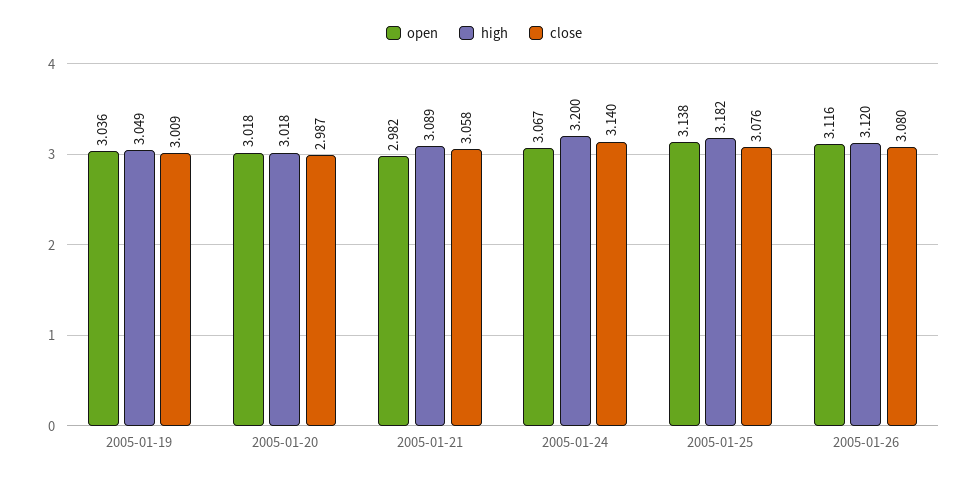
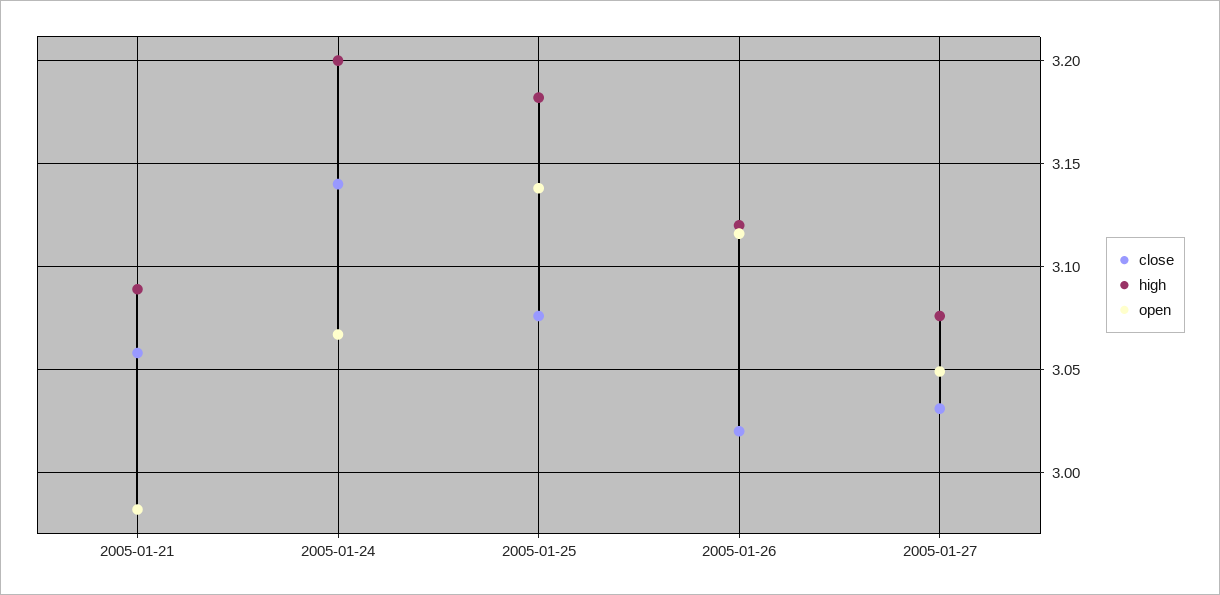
open, 2005-01-19: 3.036 -> none
high, 2005-01-19: 3.049 -> none
close, 2005-01-19: 3.009 -> none
open, 2005-01-20: 3.018 -> none
high, 2005-01-20: 3.018 -> none
close, 2005-01-20: 2.987 -> none
close, 2005-01-26: 3.08 -> 3.02
close, 2005-01-27: none -> 3.03
high, 2005-01-27: none -> 3.075
open, 2005-01-27: none -> 3.05

